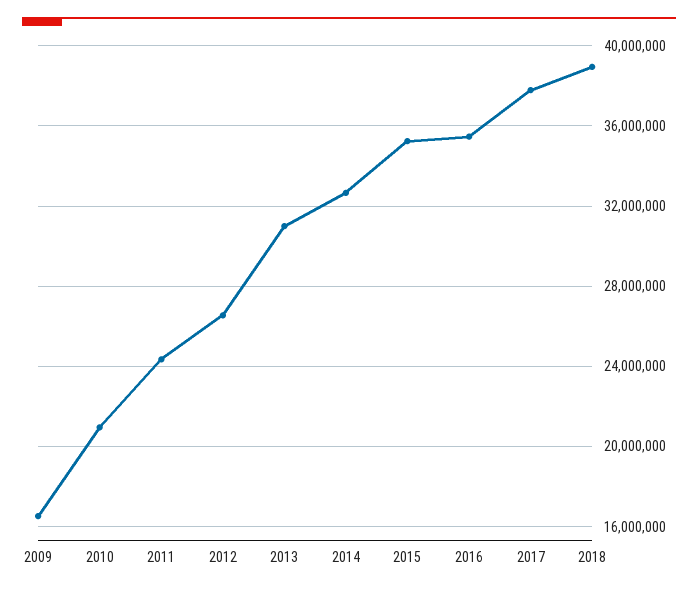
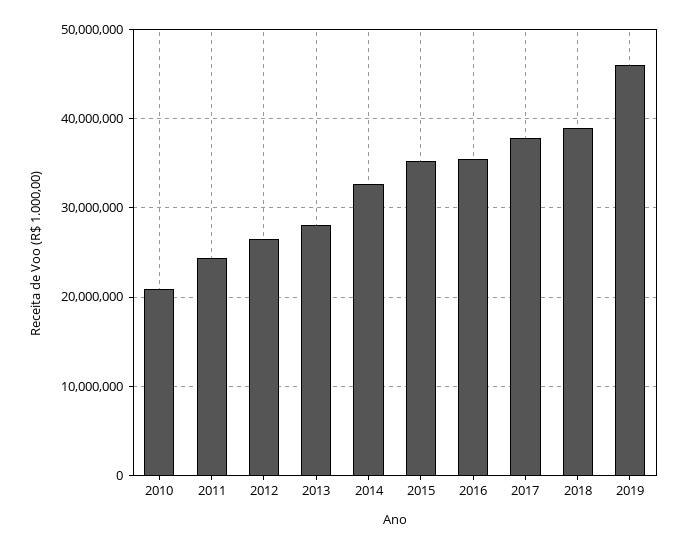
2009: 16500000 -> none
2013: 31000000 -> 28000000
2019: none -> 46000000

